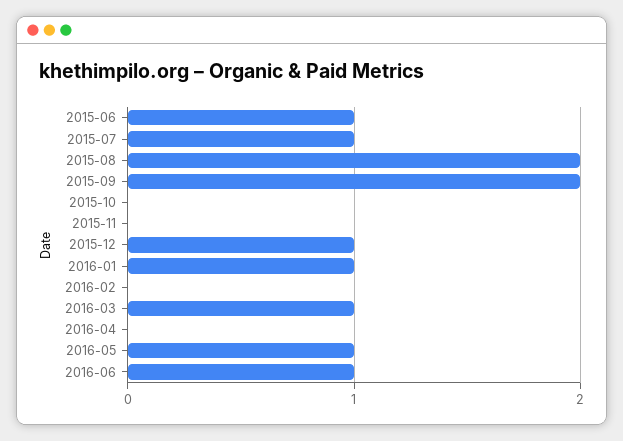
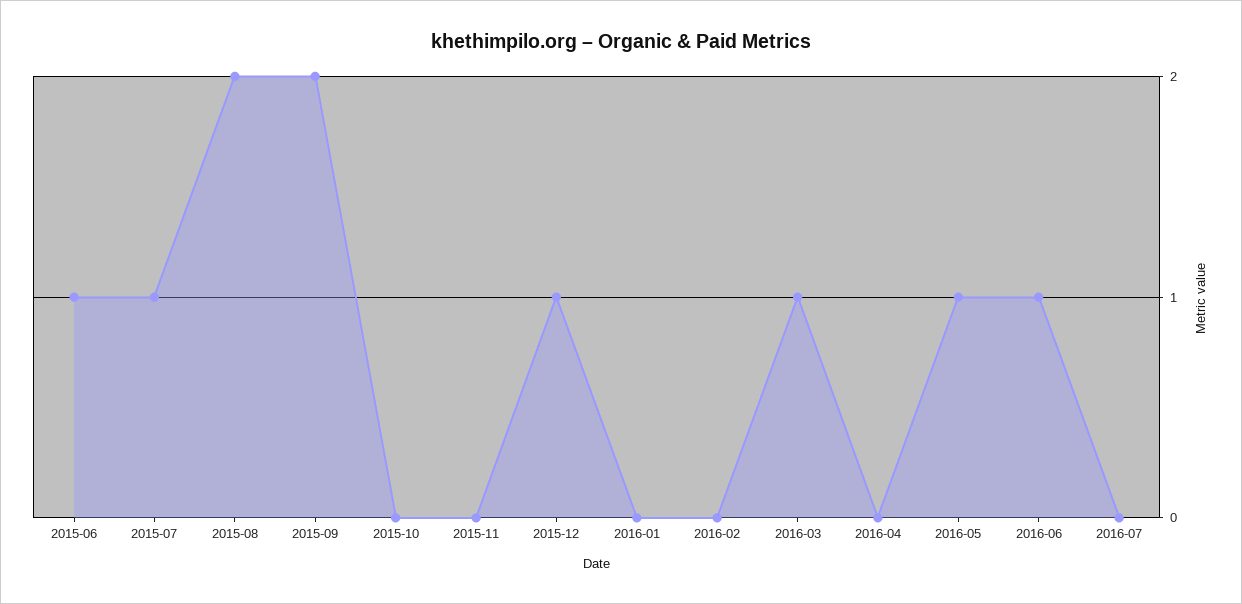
2016-01: 1 -> 0
2016-07: none -> 0

